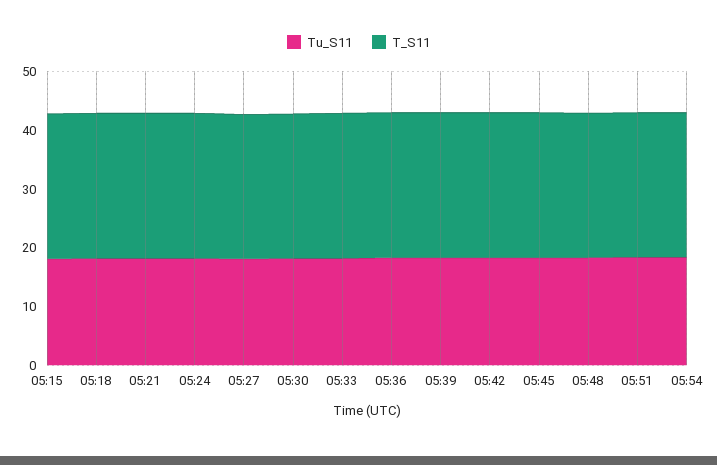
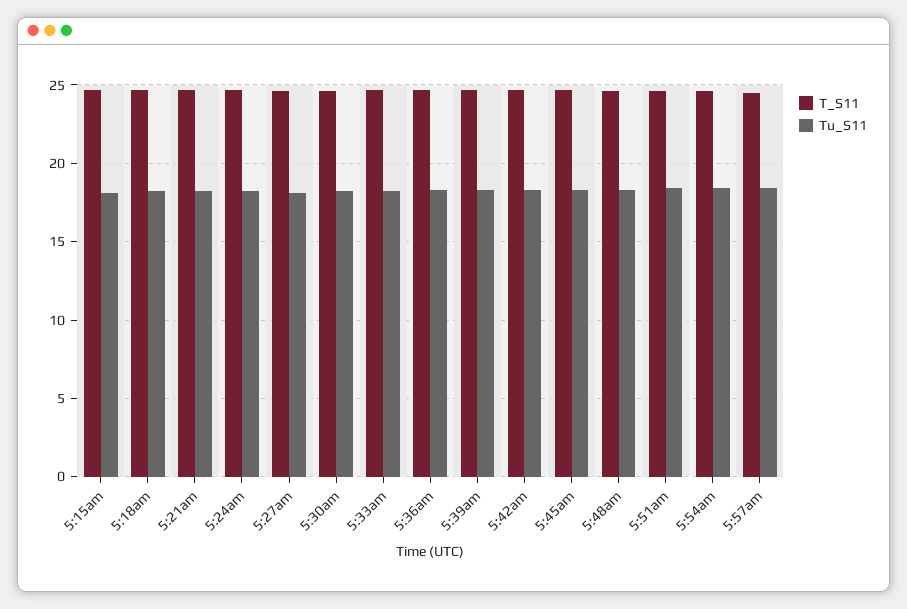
T_S11, 5:57am: none -> 24.5
Tu_S11, 5:57am: none -> 18.5

